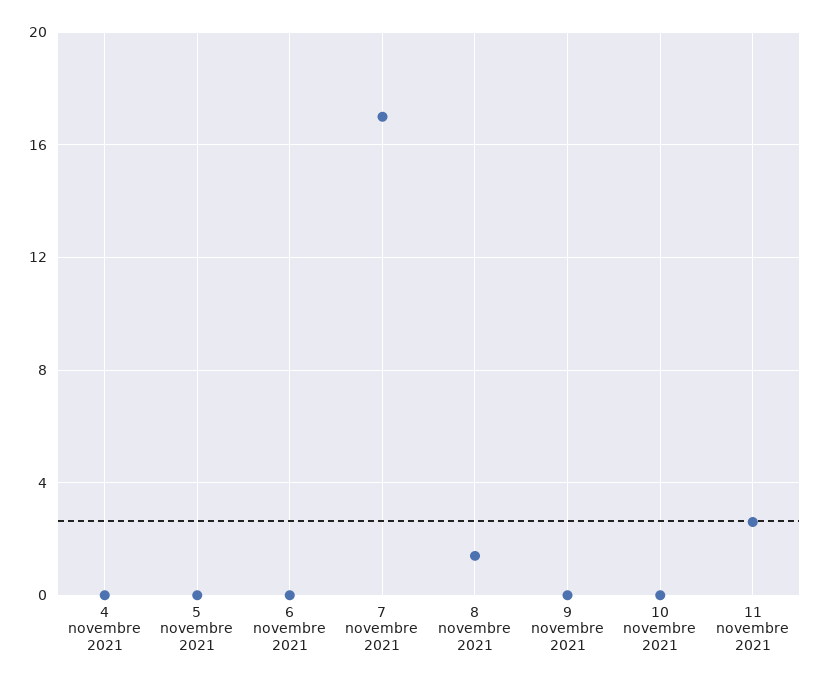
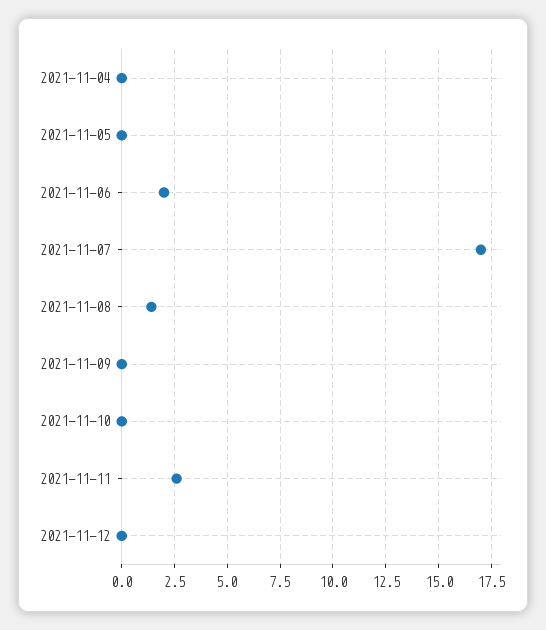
6 novembre 2021: 0 -> 2
2021-11-12: none -> 0

